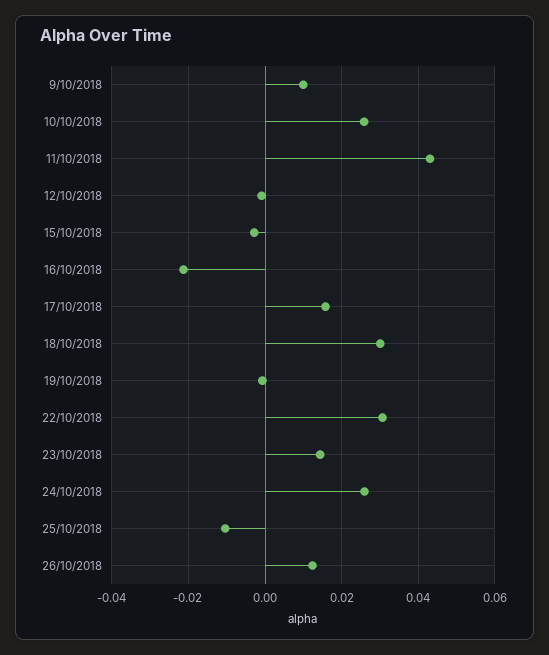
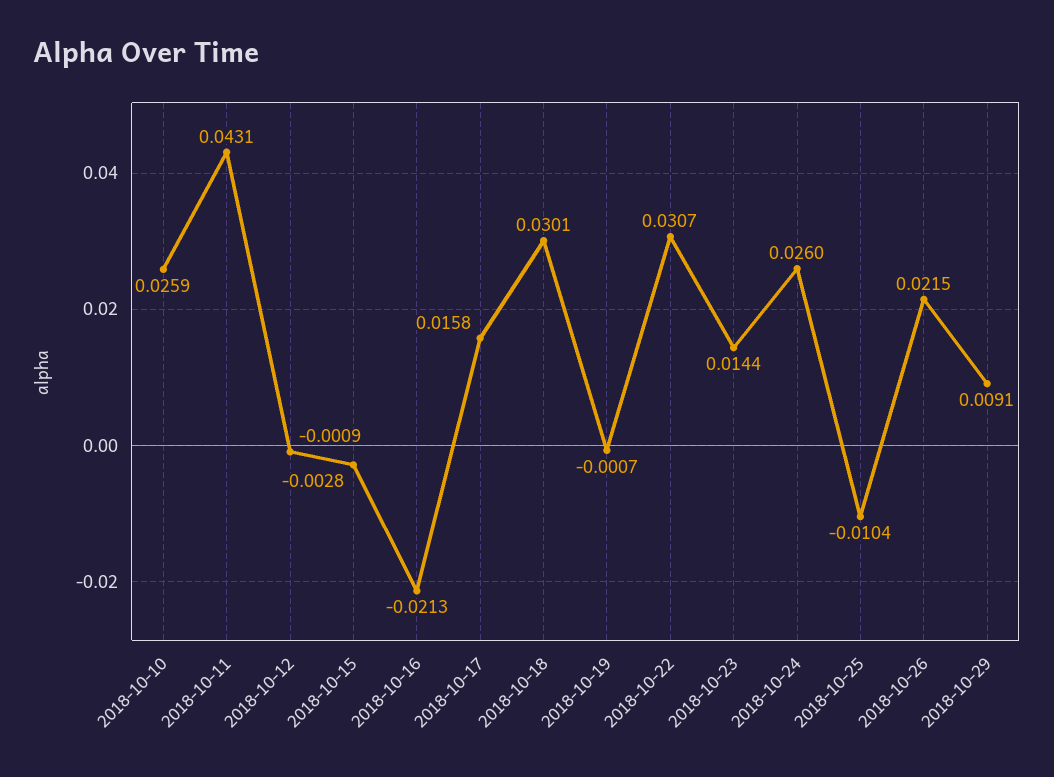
9/10/2018: 0.01 -> none
26/10/2018: 0.012 -> 0.0215
2018-10-29: none -> 0.0091

